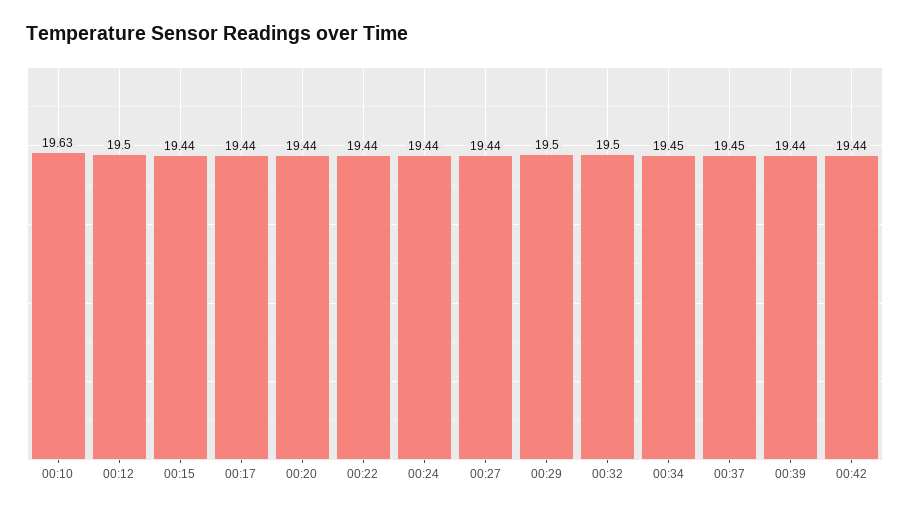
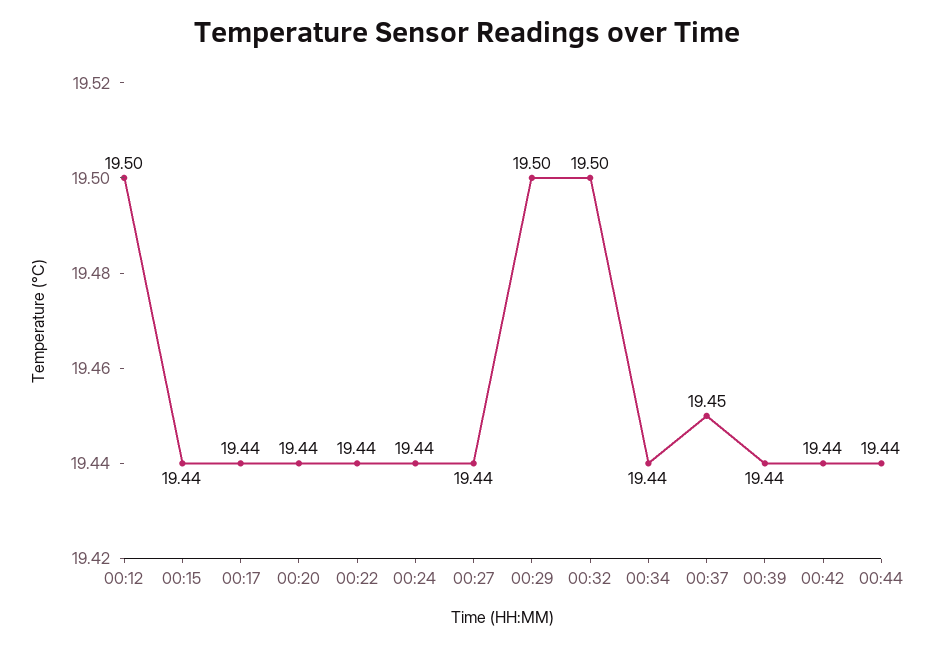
00:10: 19.63 -> none
00:34: 19.45 -> 19.44
00:44: none -> 19.44

